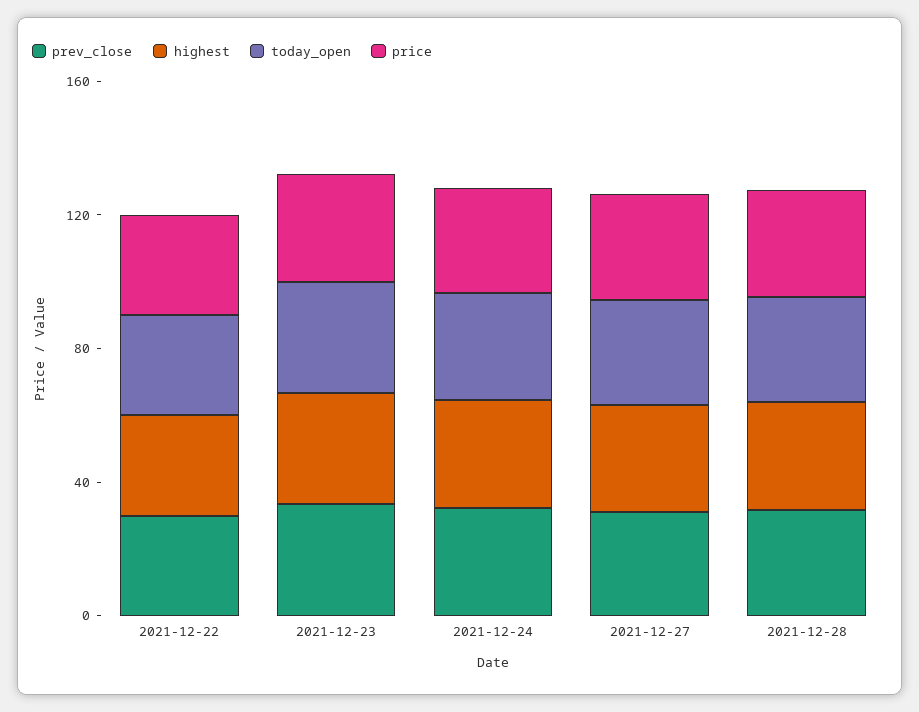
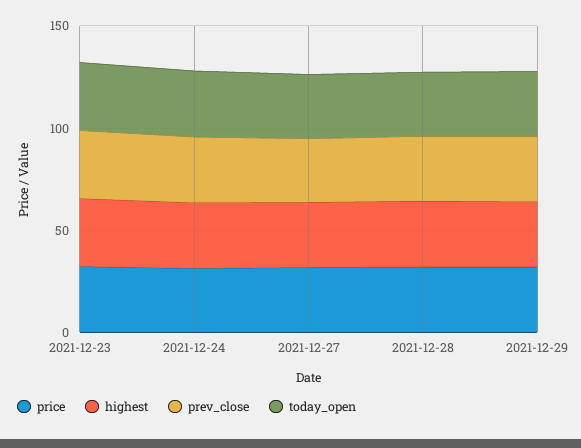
prev_close, 2021-12-22: 30 -> none
highest, 2021-12-22: 30 -> none
today_open, 2021-12-22: 30 -> none
price, 2021-12-22: 30 -> none
price, 2021-12-29: none -> 30
highest, 2021-12-29: none -> 30
prev_close, 2021-12-29: none -> 30
today_open, 2021-12-29: none -> 30

